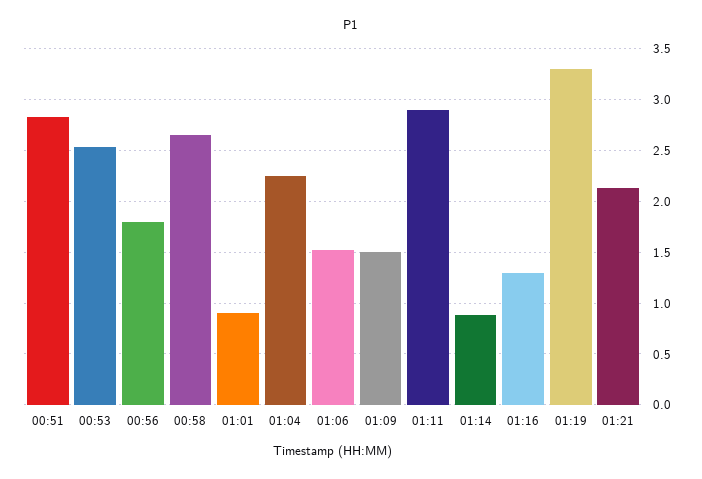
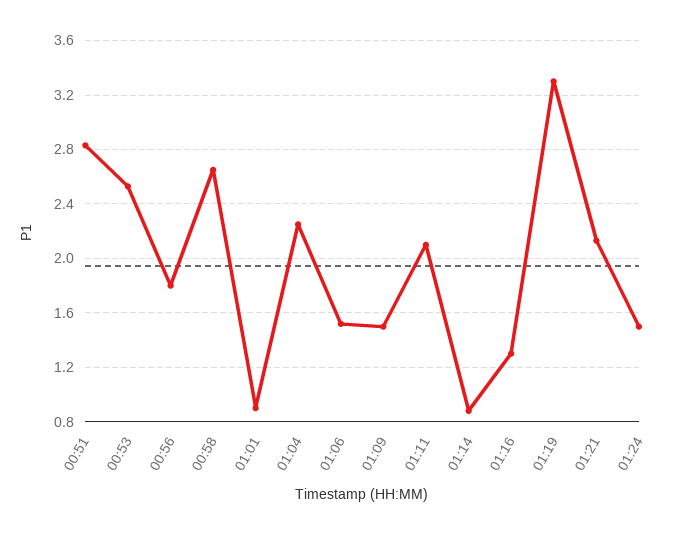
01:11: 2.9 -> 2.1
01:24: none -> 1.5

